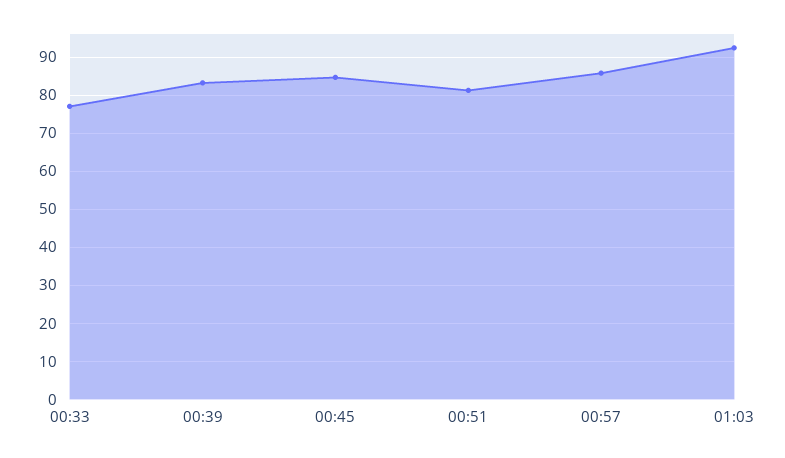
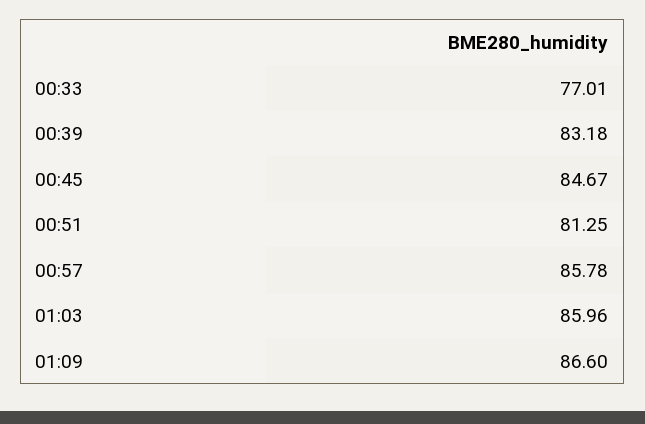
01:03: 92 -> 85.96
01:09: none -> 86.6

